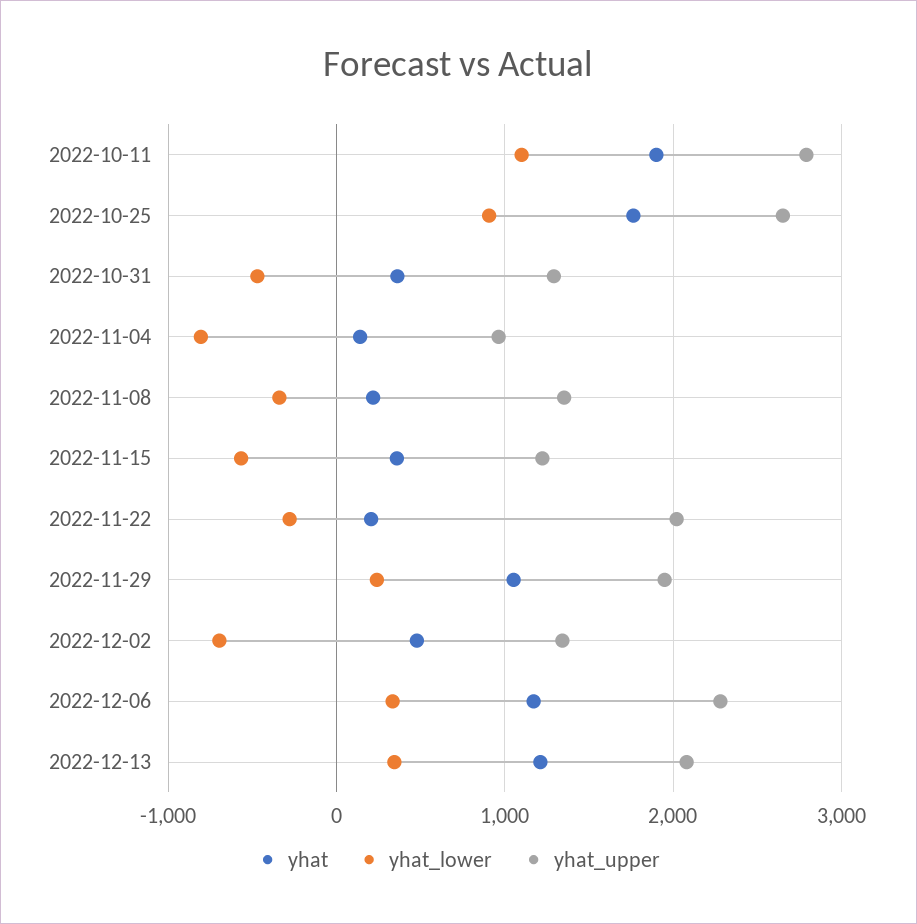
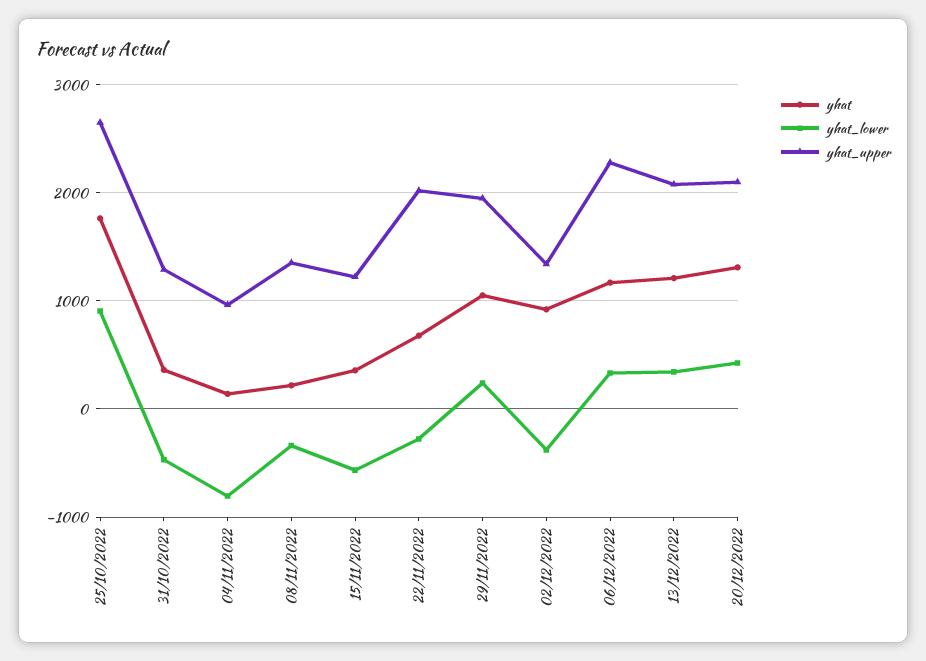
yhat, 2022-10-11: 1900 -> none
yhat_lower, 2022-10-11: 1100 -> none
yhat_upper, 2022-10-11: 2800 -> none
yhat, 2022-11-22: 200 -> 700
yhat, 2022-12-02: 500 -> 900
yhat_lower, 2022-12-02: -700 -> -400
yhat, 20/12/2022: none -> 1300
yhat_lower, 20/12/2022: none -> 400
yhat_upper, 20/12/2022: none -> 2100

